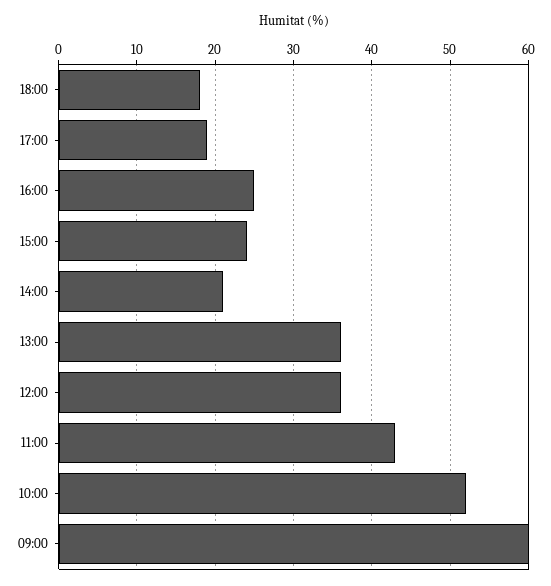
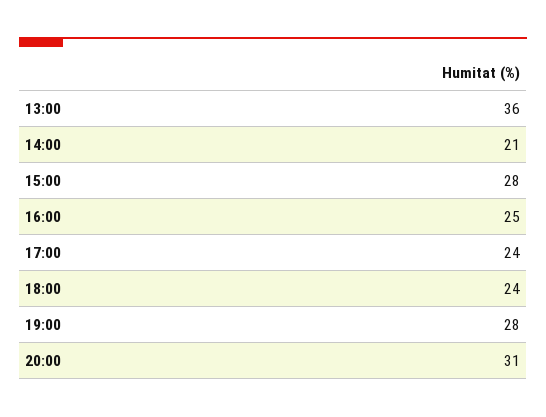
18:00: 18 -> 24
17:00: 19 -> 24
15:00: 24 -> 28
12:00: 36 -> none
11:00: 43 -> none
10:00: 52 -> none
09:00: 60 -> none
19:00: none -> 28
20:00: none -> 31

